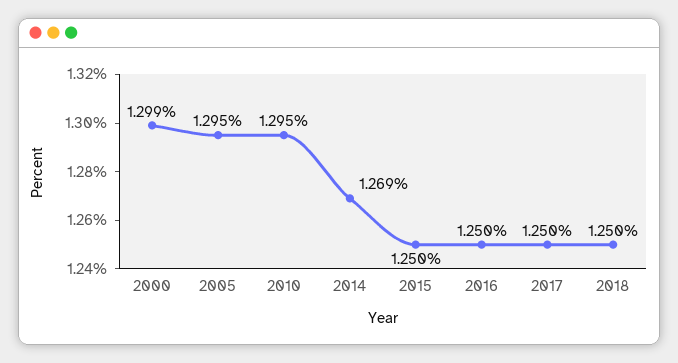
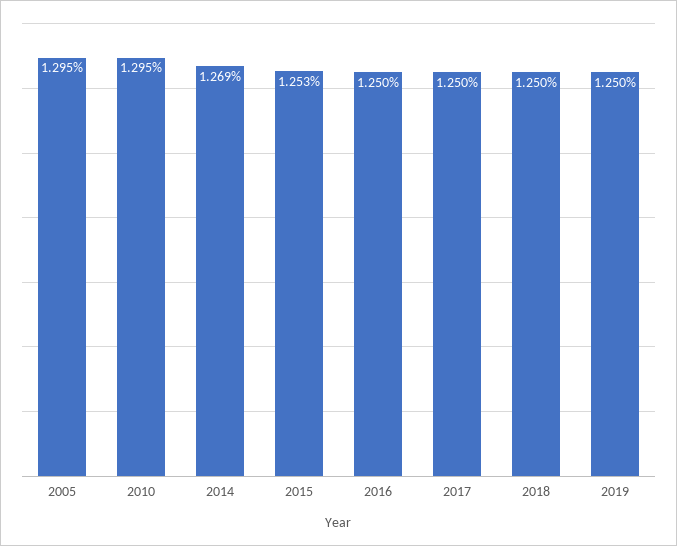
2000: 1.299 -> none
2015: 1.25 -> 1.253
2019: none -> 1.25

